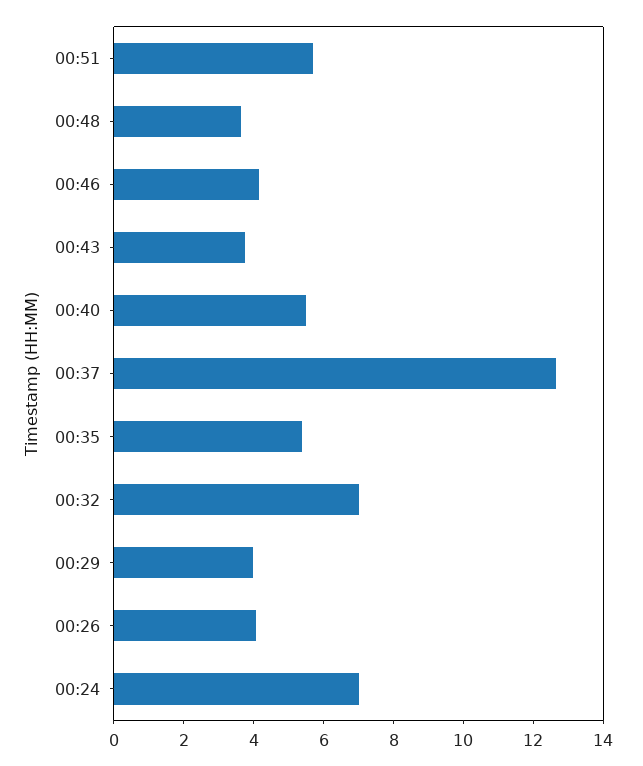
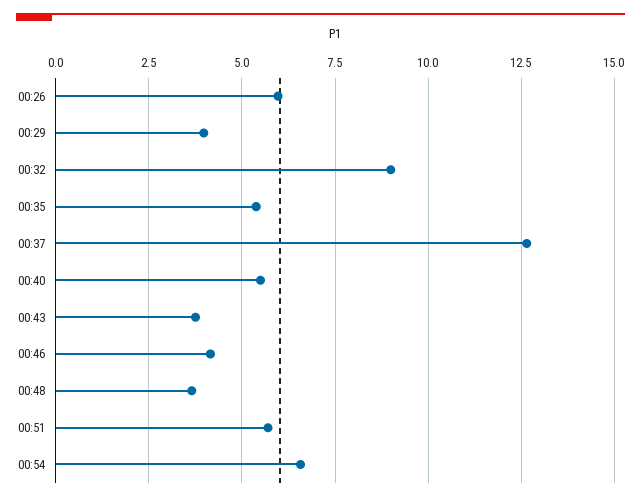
00:32: 7 -> 9
00:26: 4 -> 6
00:24: 7 -> none
00:54: none -> 6.5

